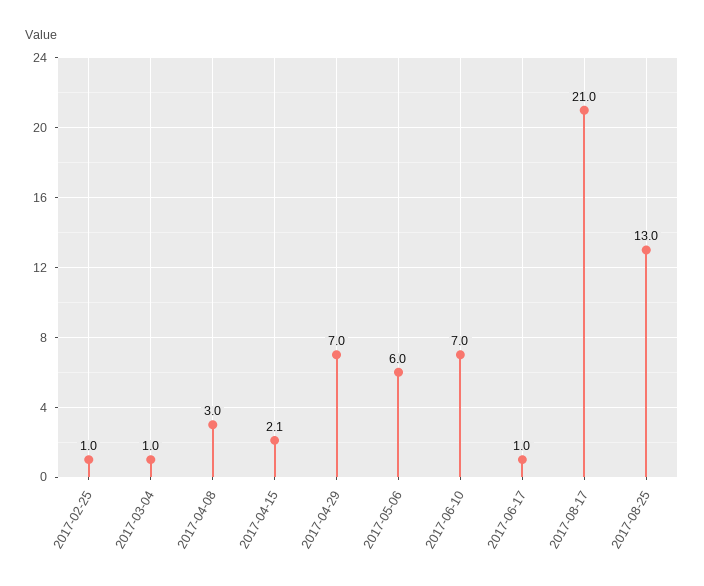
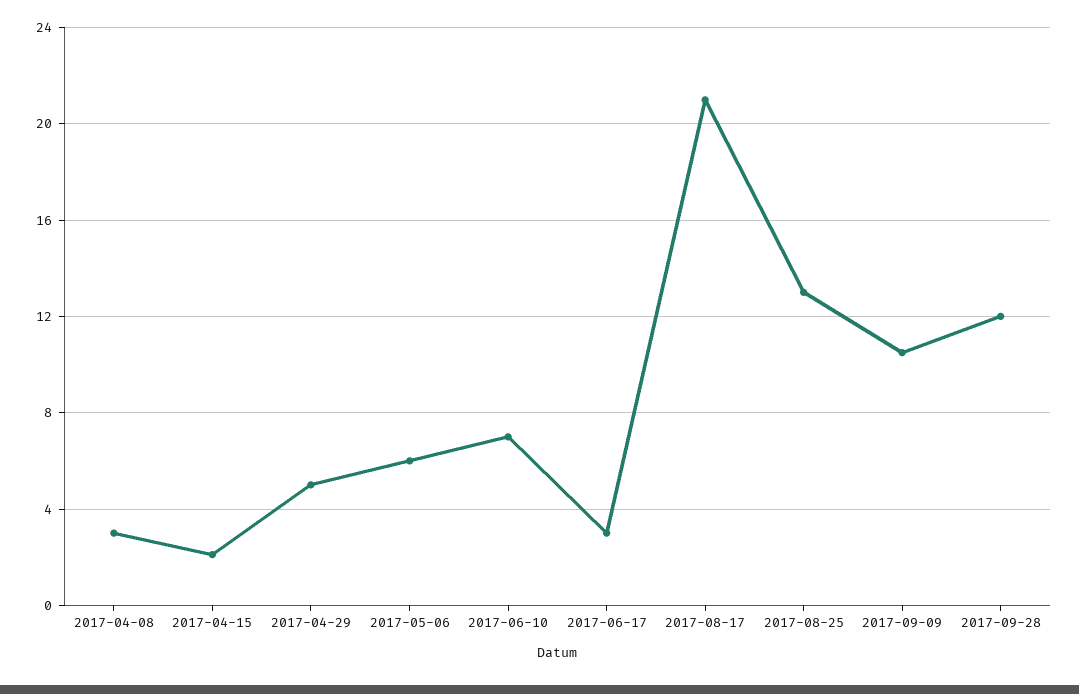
2017-02-25: 1 -> none
2017-03-04: 1 -> none
2017-04-29: 7 -> 5
2017-06-17: 1 -> 3
2017-09-09: none -> 10.5
2017-09-28: none -> 12

